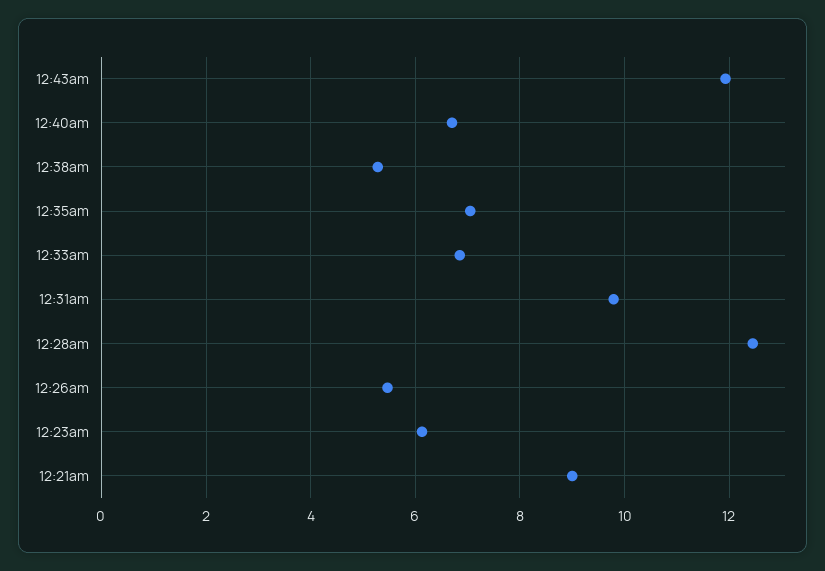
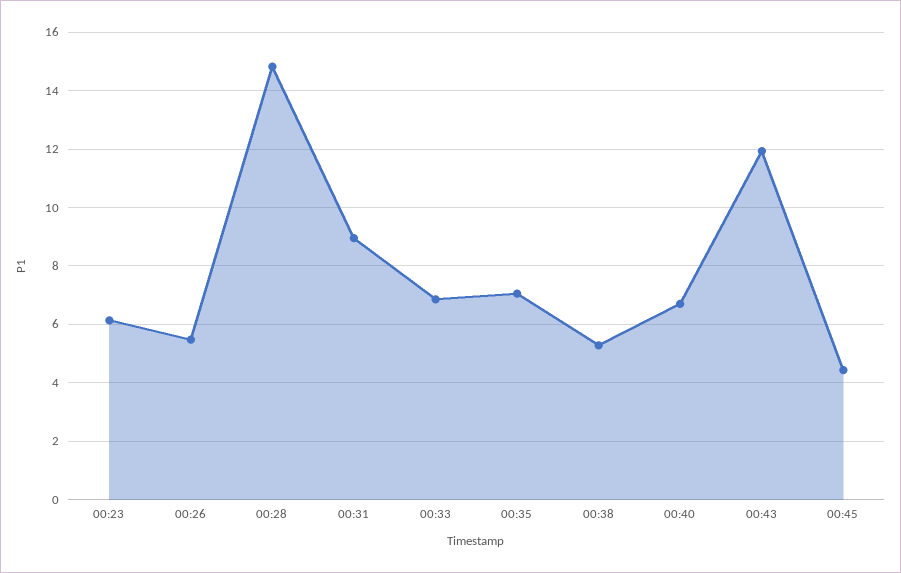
12:31am: 9.8 -> 9
12:28am: 12.4 -> 14.75
12:21am: 9 -> none
00:45: none -> 4.5

